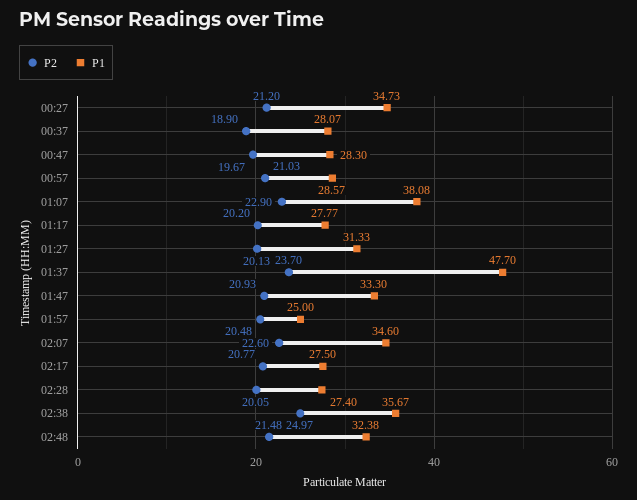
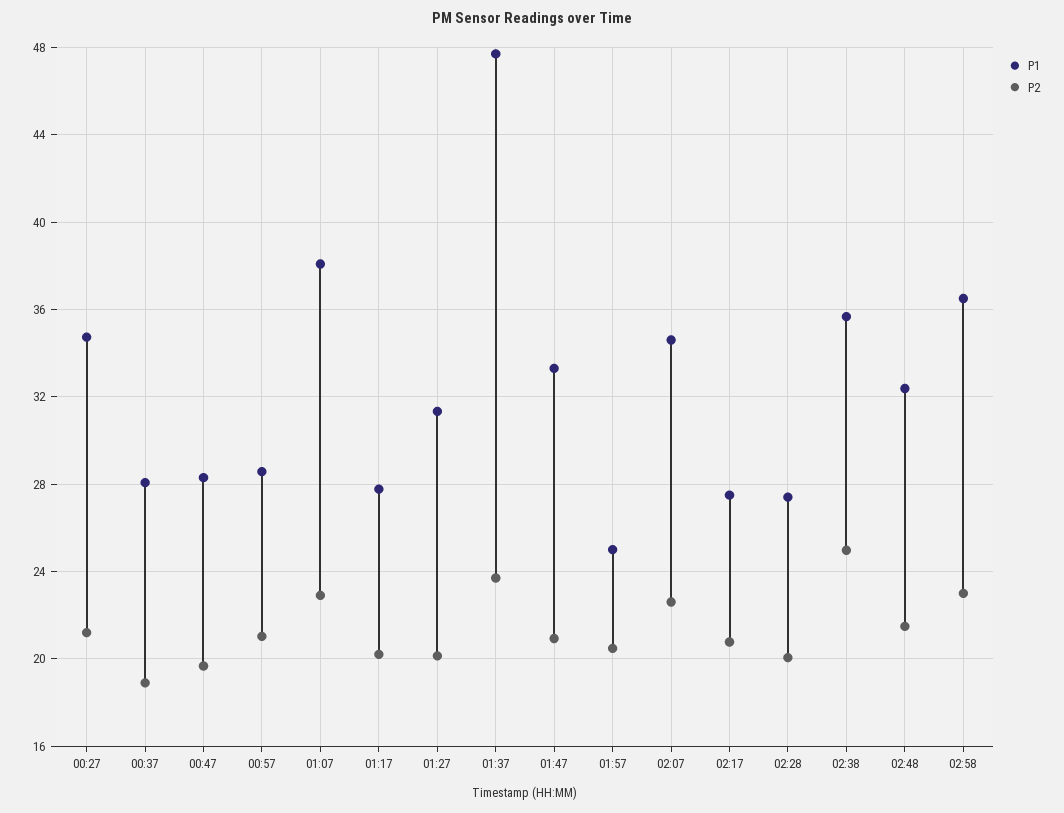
P1, 02:58: none -> 36.5
P2, 02:58: none -> 23

